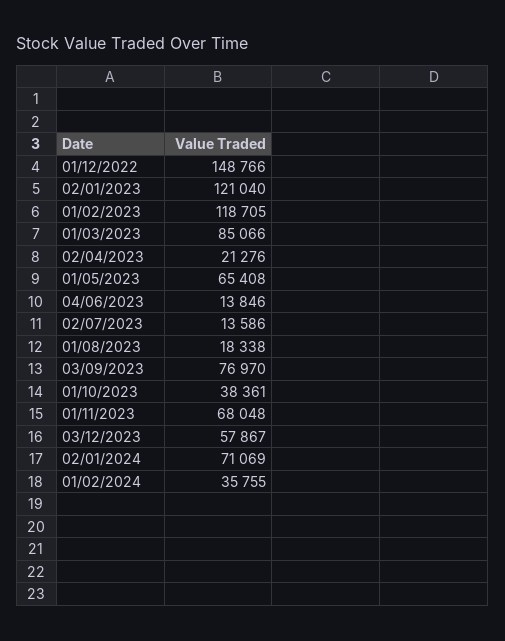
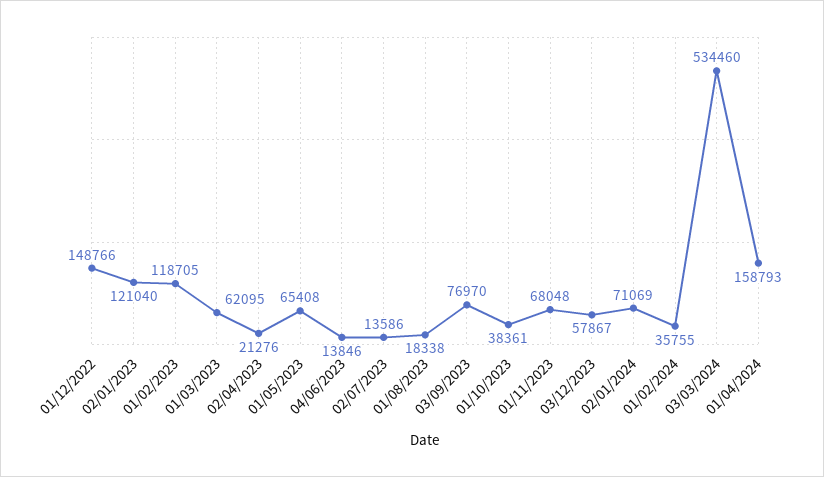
01/03/2023: 85066 -> 62095
03/03/2024: none -> 534460
01/04/2024: none -> 158793

